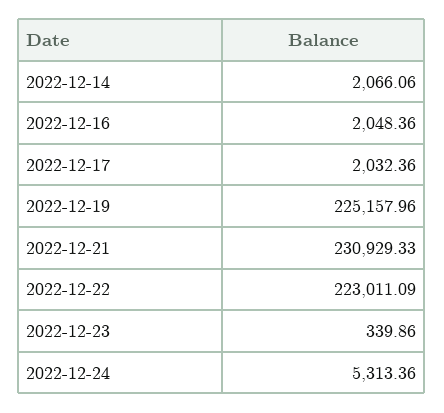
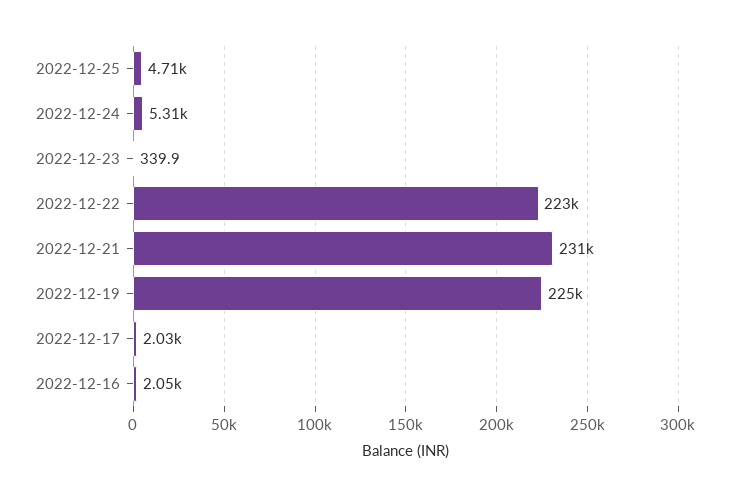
2022-12-14: 2066.06 -> none
2022-12-25: none -> 4710

